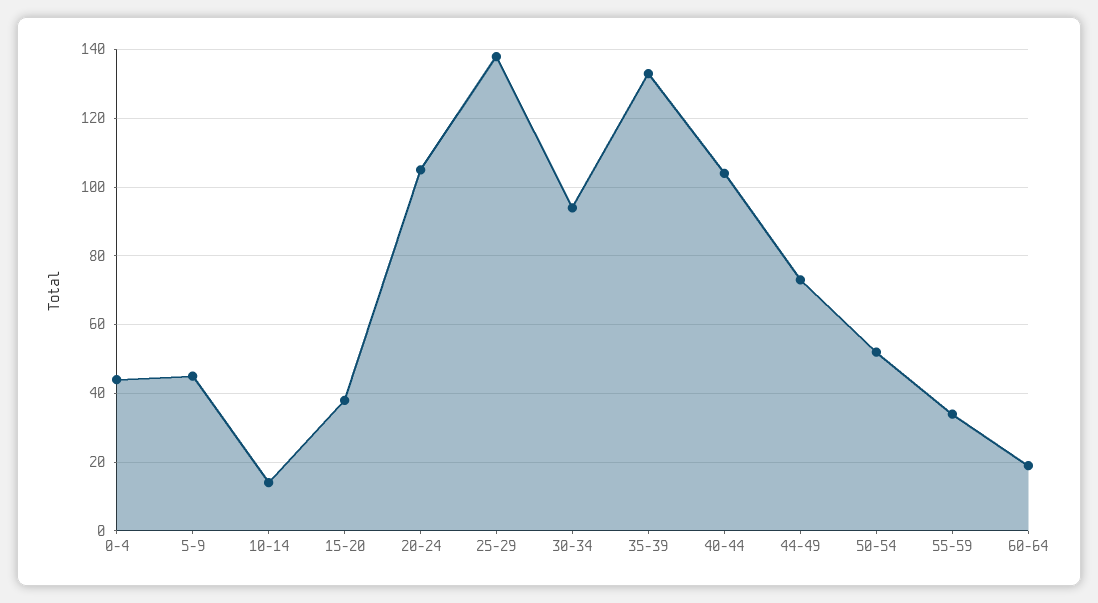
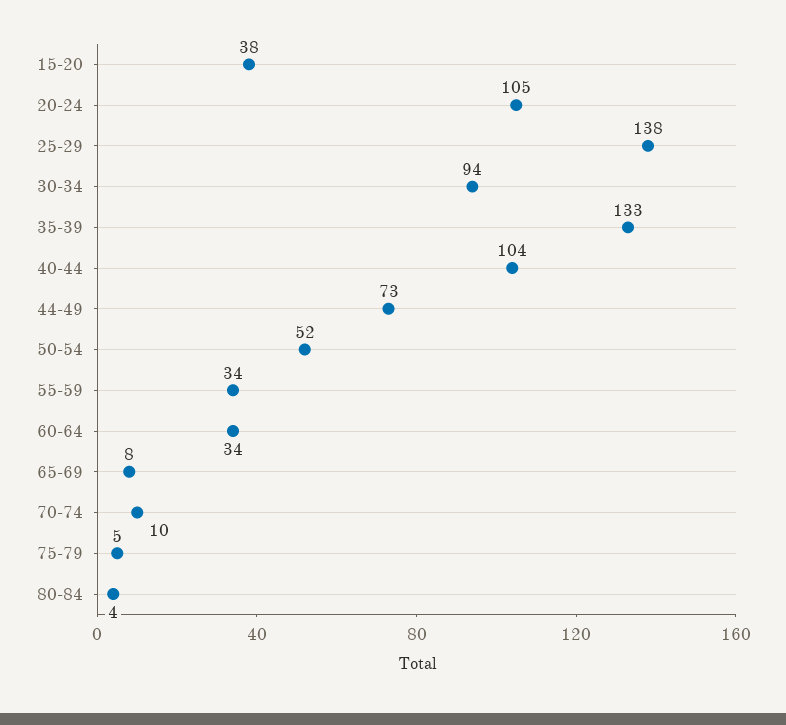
0-4: 45 -> none
5-9: 45 -> none
10-14: 15 -> none
60-64: 20 -> 34
65-69: none -> 8
70-74: none -> 10
75-79: none -> 5
80-84: none -> 4

